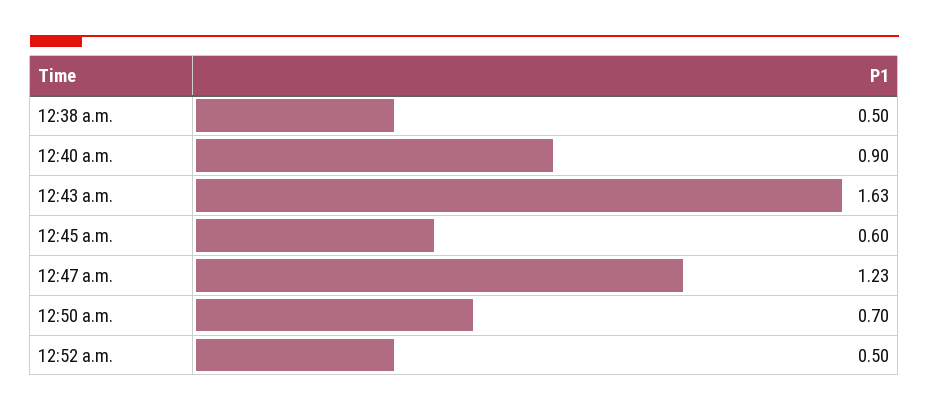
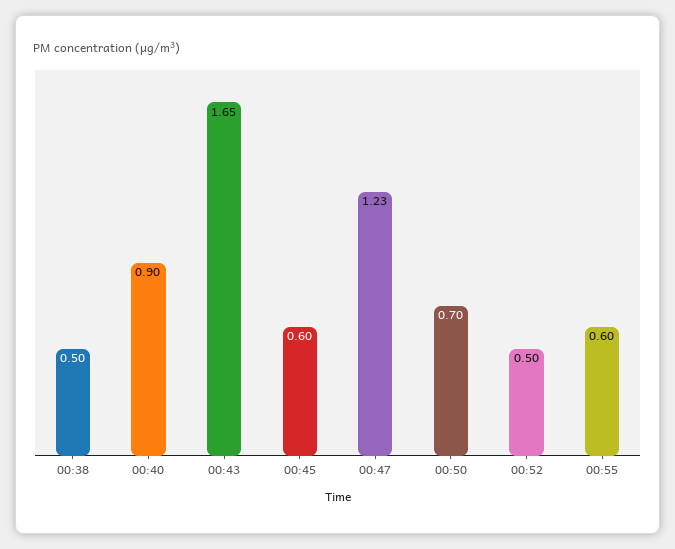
12:43 a.m.: 1.63 -> 1.65
00:55: none -> 0.6

